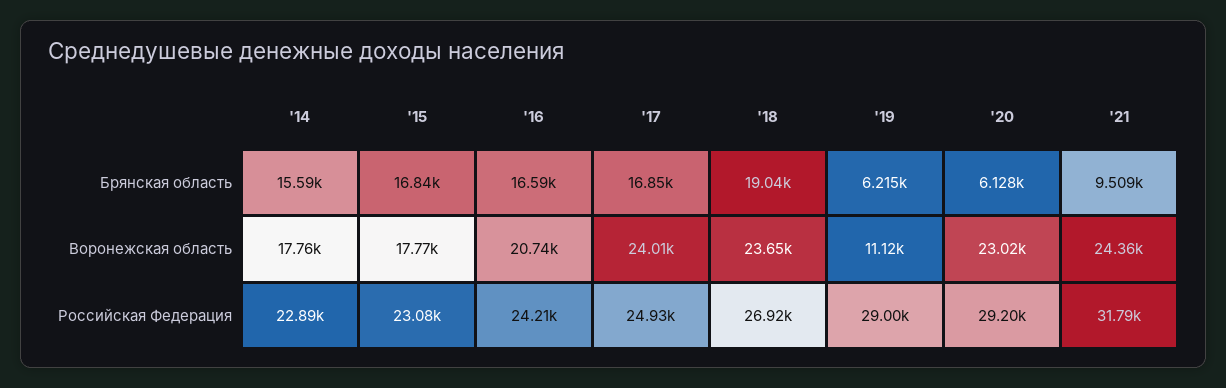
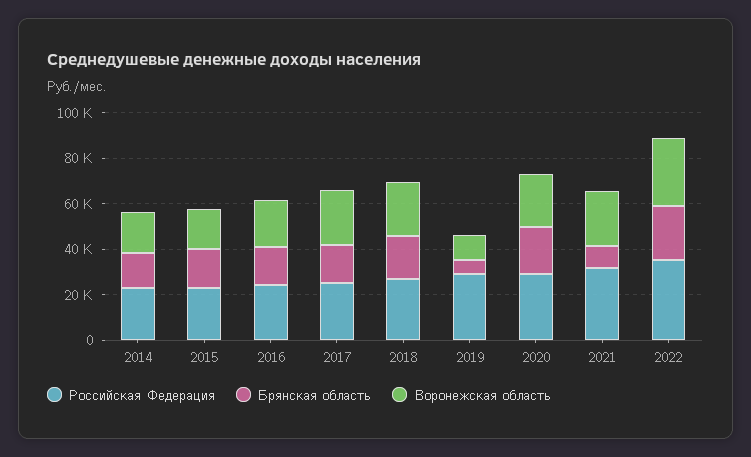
Брянская область, '20: 6128 -> 20000
Российская Федерация, 2022: none -> 35000
Брянская область, 2022: none -> 25000
Воронежская область, 2022: none -> 30000

